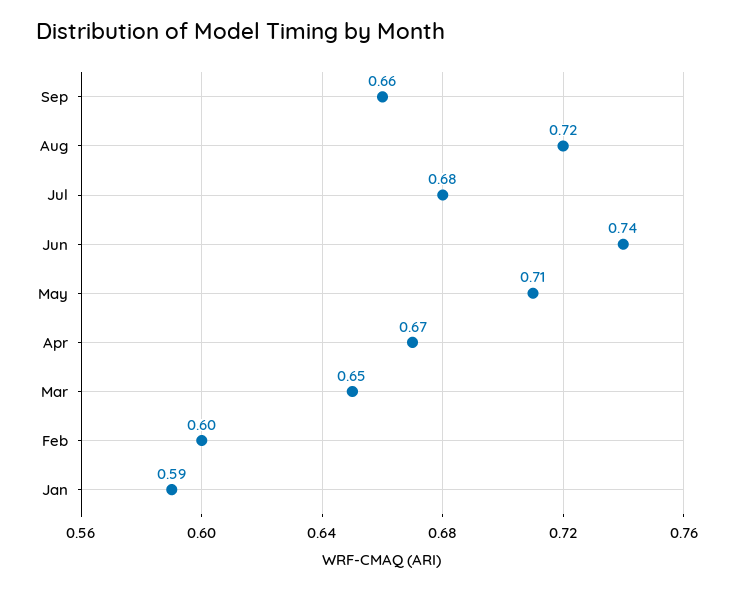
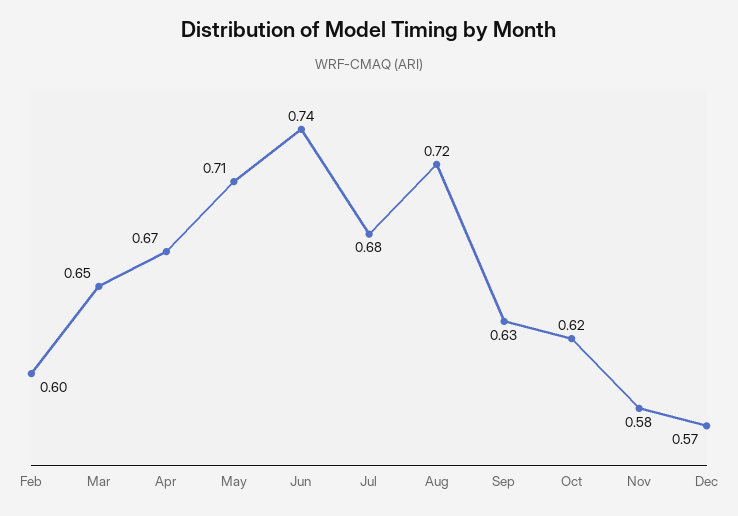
Sep: 0.66 -> 0.63
Jan: 0.59 -> none
Oct: none -> 0.62
Nov: none -> 0.58
Dec: none -> 0.57

